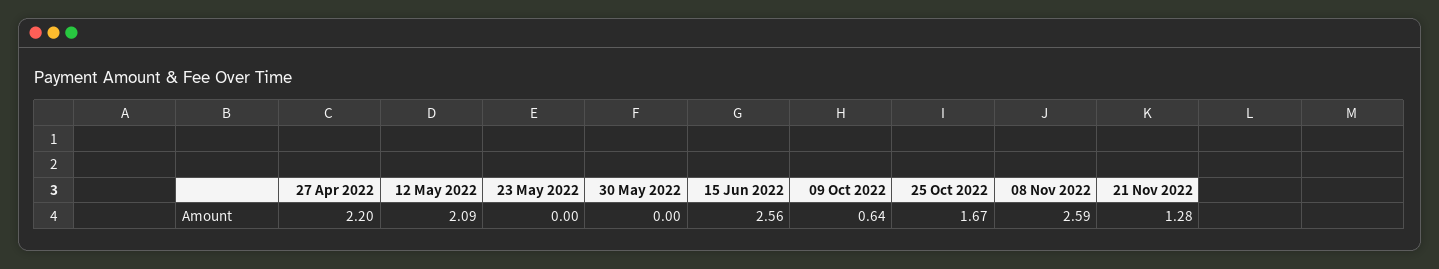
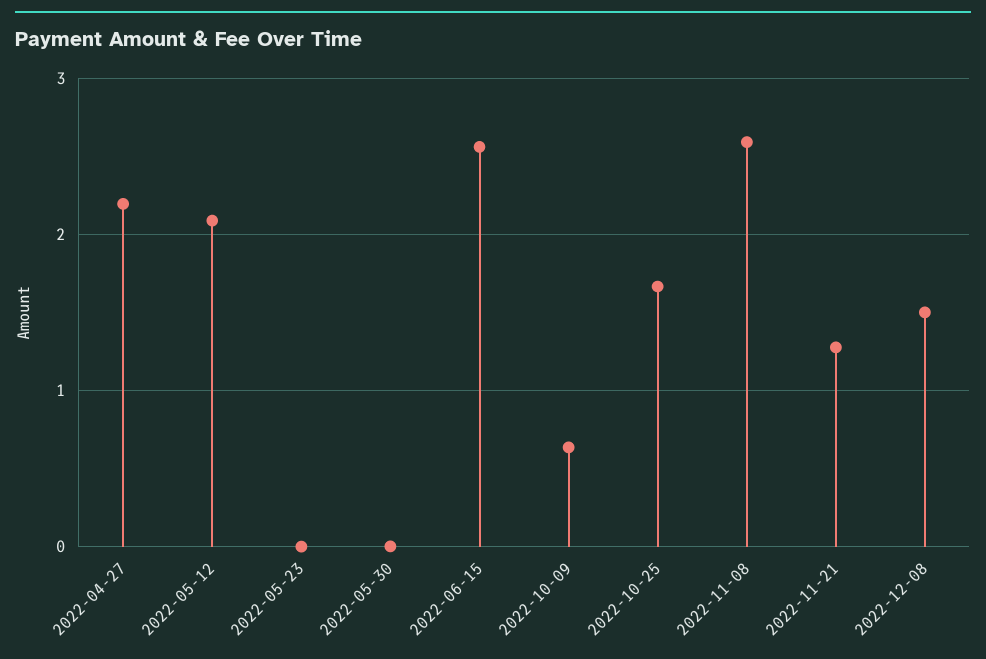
2022-12-08: none -> 1.5

